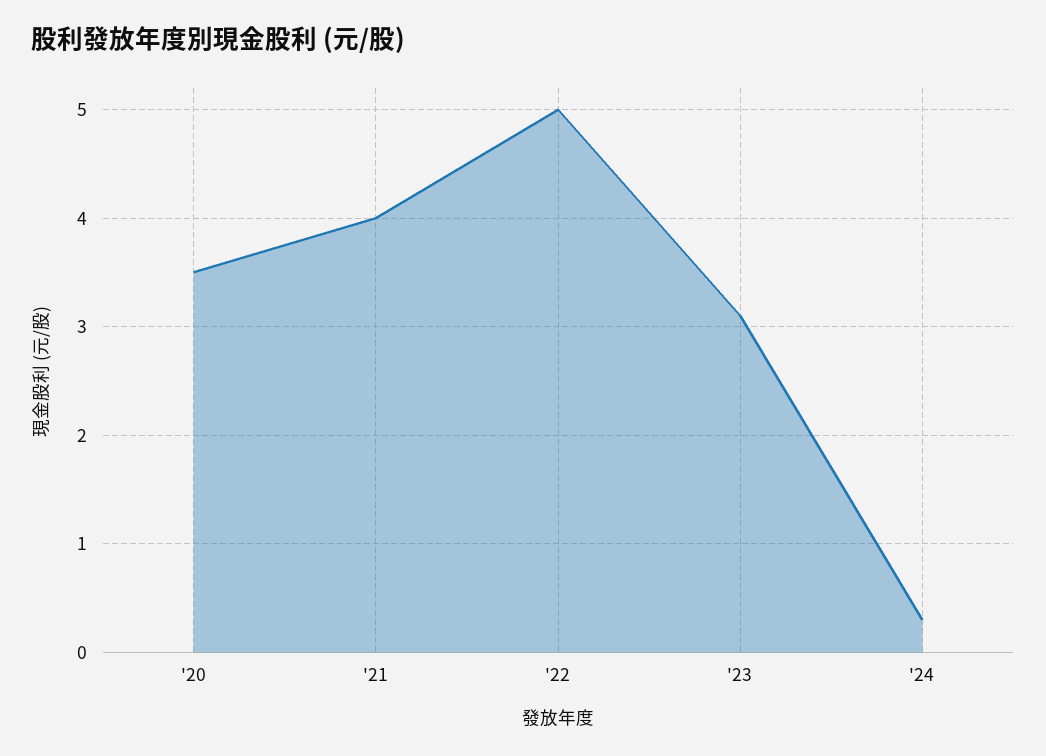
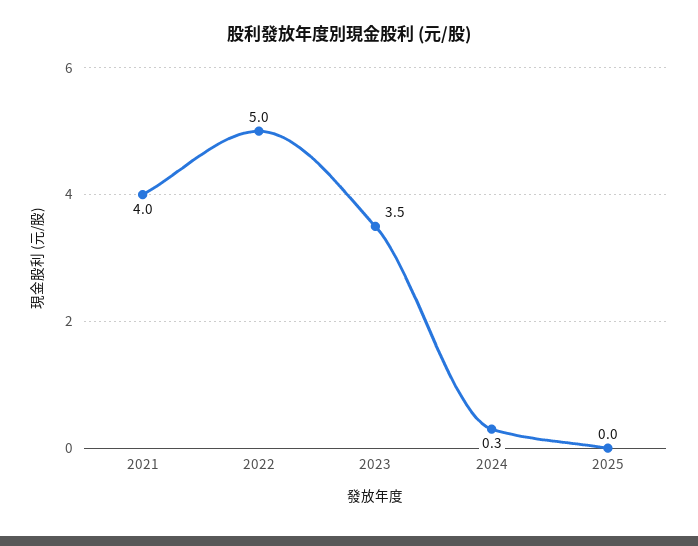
'20: 3.5 -> none
'23: 3.1 -> 3.5
2025: none -> 0

